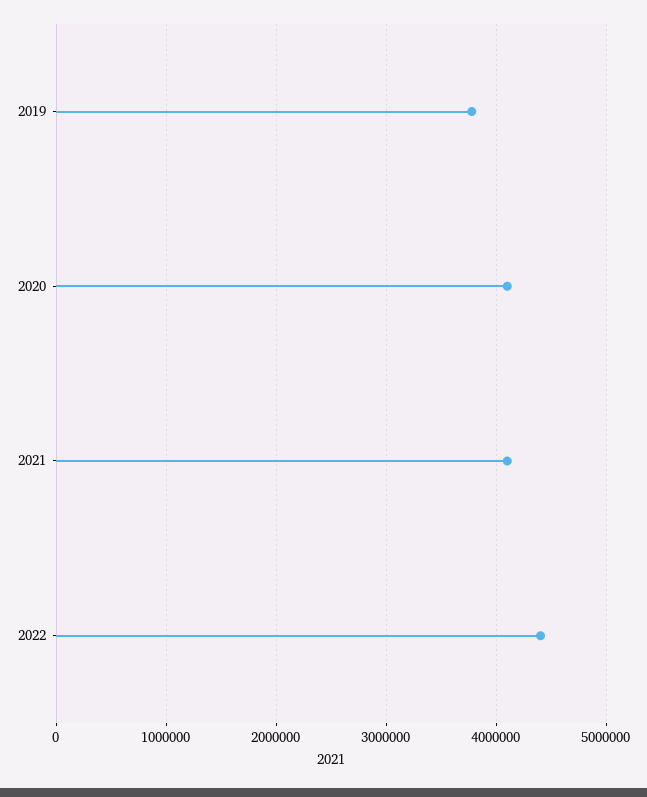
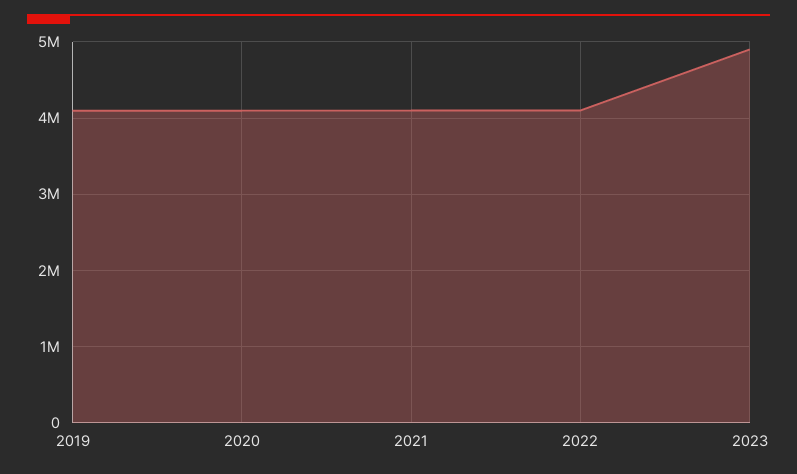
2019: 3800000 -> 4100000
2022: 4400000 -> 4100000
2023: none -> 4900000

